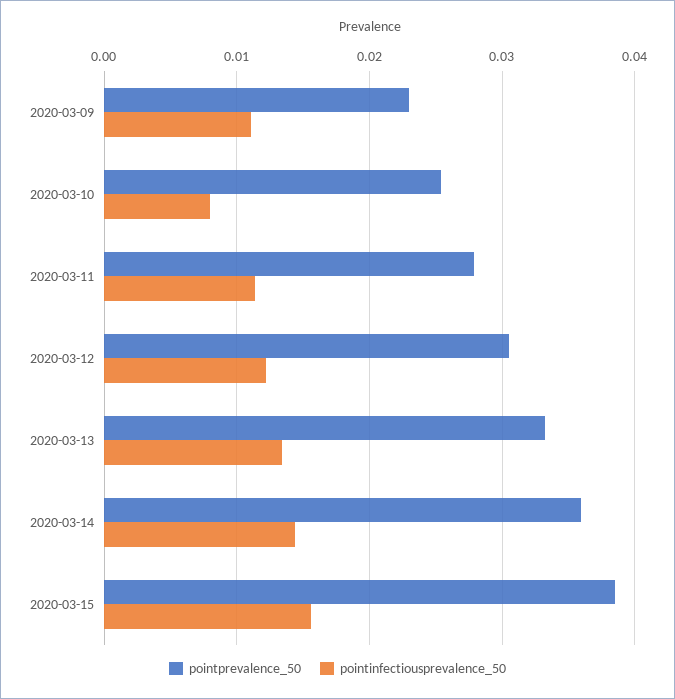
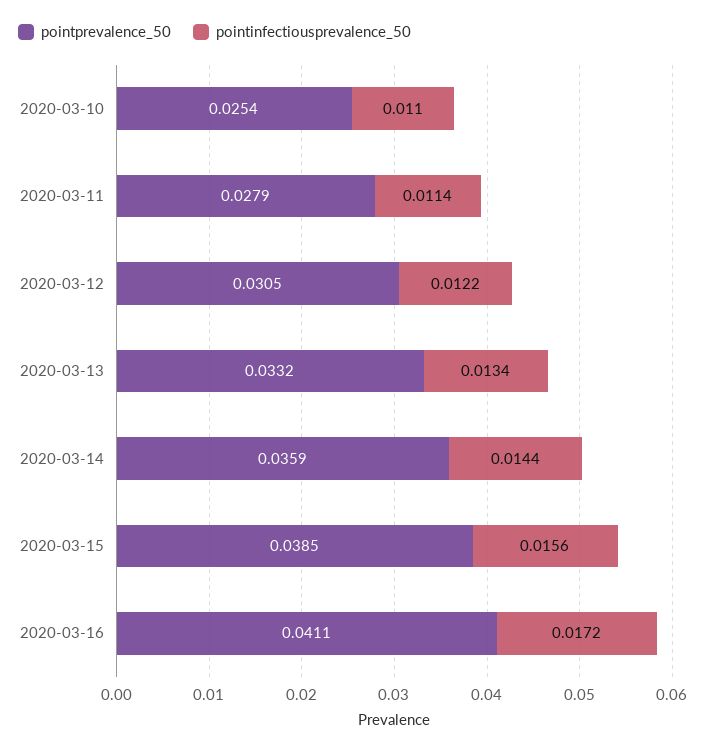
pointprevalence_50, 2020-03-09: 0.023 -> none
pointinfectiousprevalence_50, 2020-03-09: 0.011 -> none
pointinfectiousprevalence_50, 2020-03-10: 0.008 -> 0.011
pointprevalence_50, 2020-03-16: none -> 0.0411
pointinfectiousprevalence_50, 2020-03-16: none -> 0.0172

